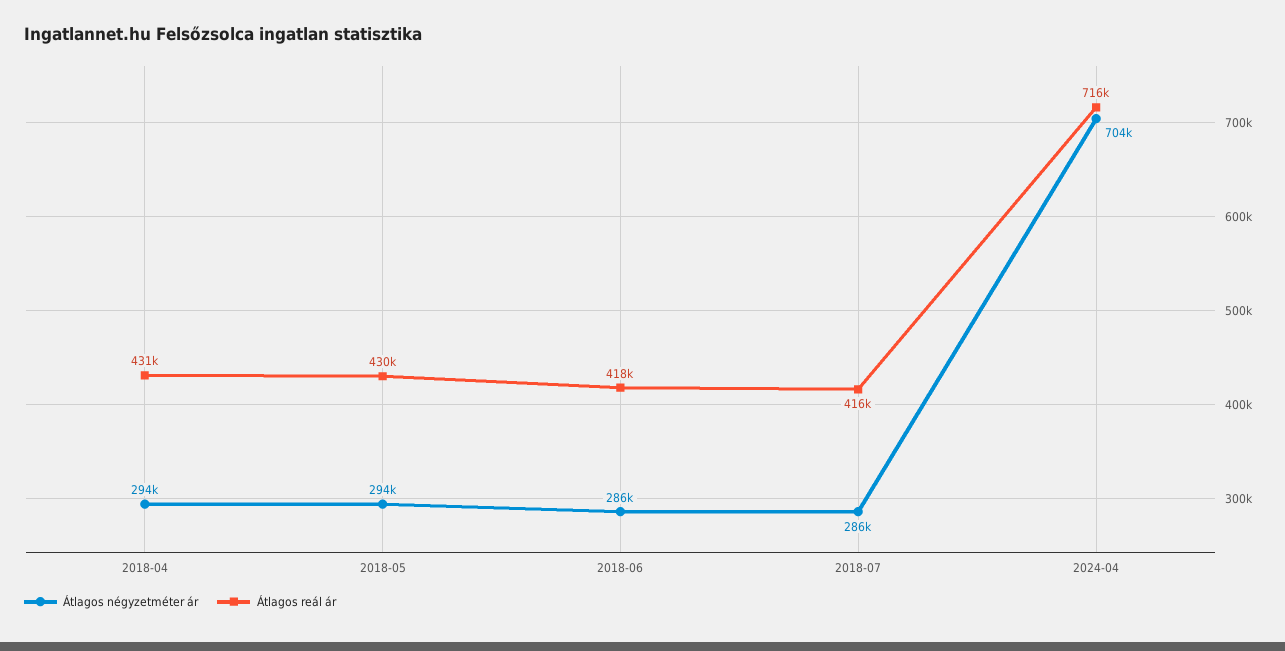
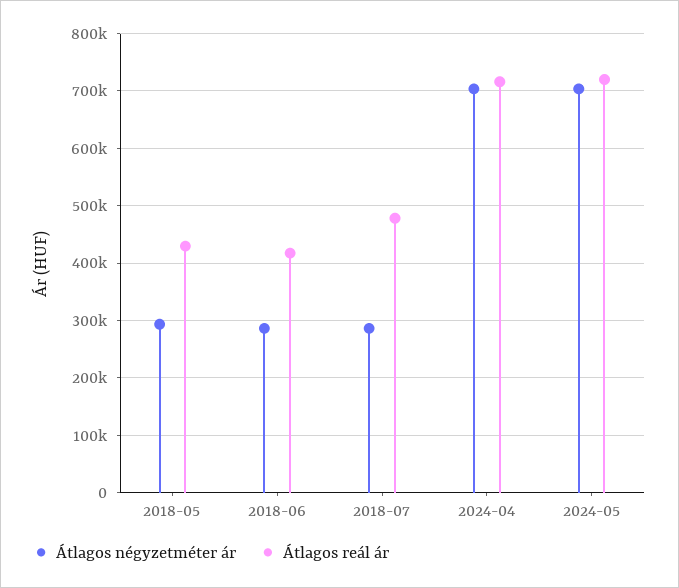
Átlagos négyzetméter ár, 2018-04: 294000 -> none
Átlagos reál ár, 2018-04: 431000 -> none
Átlagos reál ár, 2018-07: 416000 -> 480000
Átlagos négyzetméter ár, 2024-05: none -> 700000
Átlagos reál ár, 2024-05: none -> 720000

